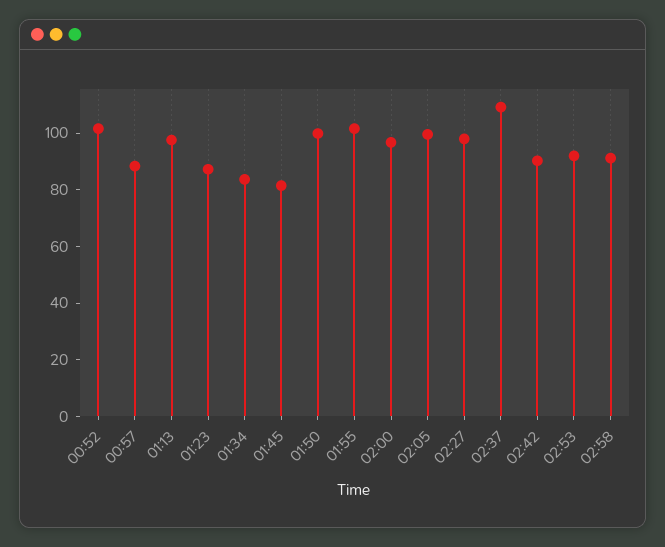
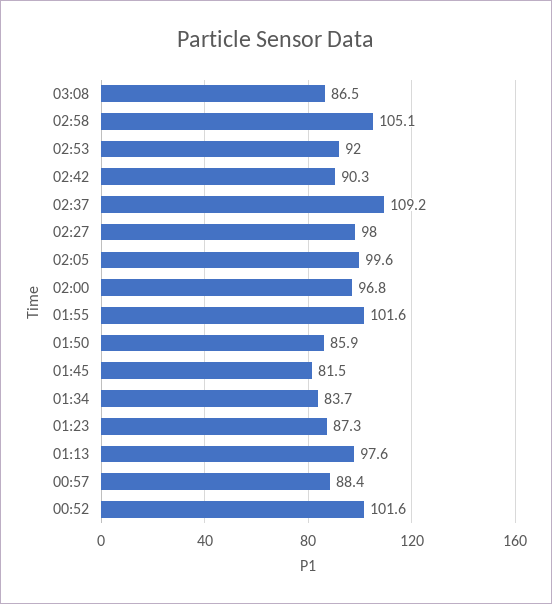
01:50: 100 -> 85.9
02:58: 90 -> 105.1
03:08: none -> 86.5

